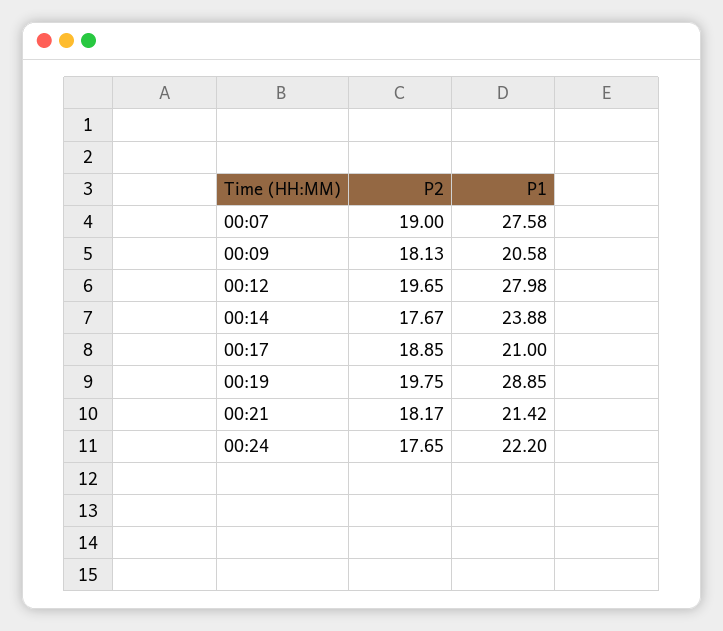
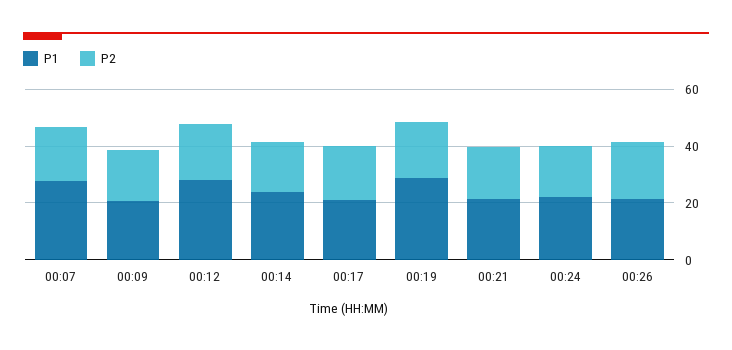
P1, 00:26: none -> 20
P2, 00:26: none -> 20

